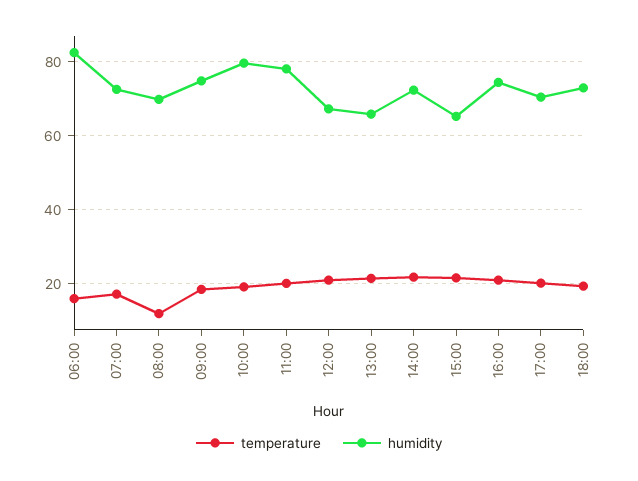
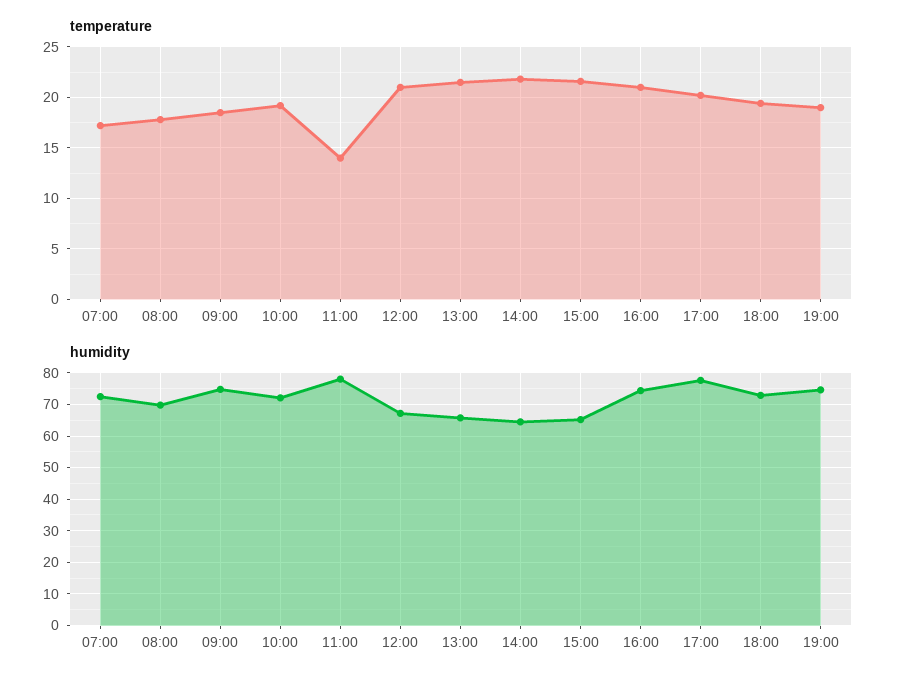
temperature, 06:00: 16 -> none
humidity, 06:00: 82 -> none
temperature, 08:00: 12 -> 18
humidity, 10:00: 80 -> 72
temperature, 11:00: 20 -> 14
humidity, 14:00: 72 -> 64
humidity, 17:00: 70 -> 78
temperature, 19:00: none -> 19
humidity, 19:00: none -> 74

